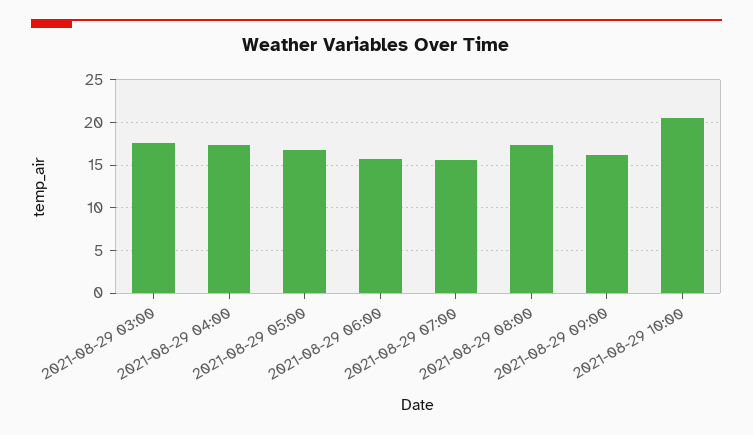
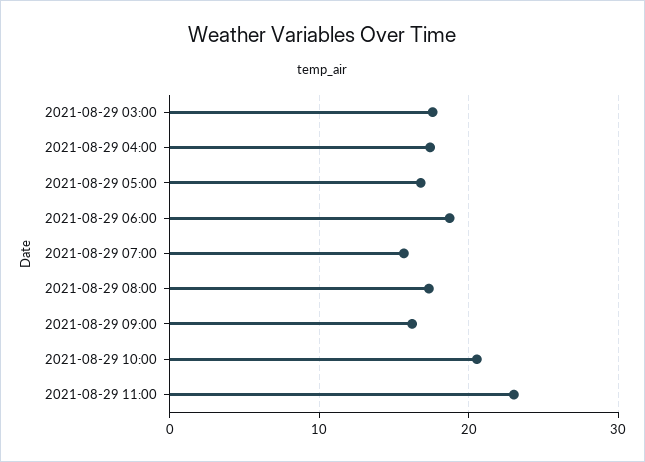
2021-08-29 06:00: 16 -> 19
2021-08-29 11:00: none -> 23

